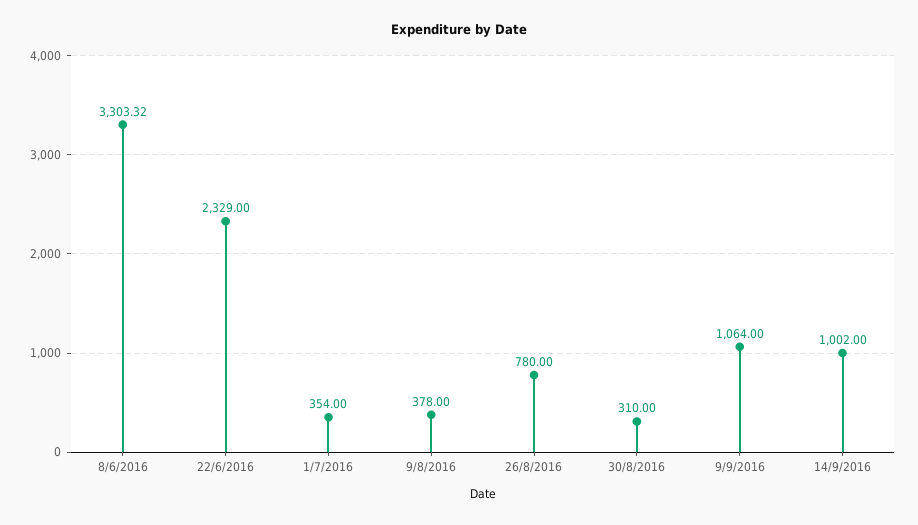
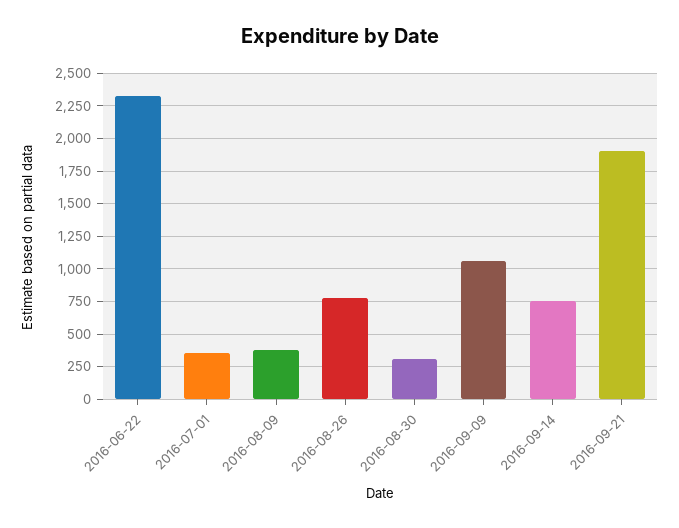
8/6/2016: 3303.32 -> none
14/9/2016: 1002 -> 750
2016-09-21: none -> 1900

